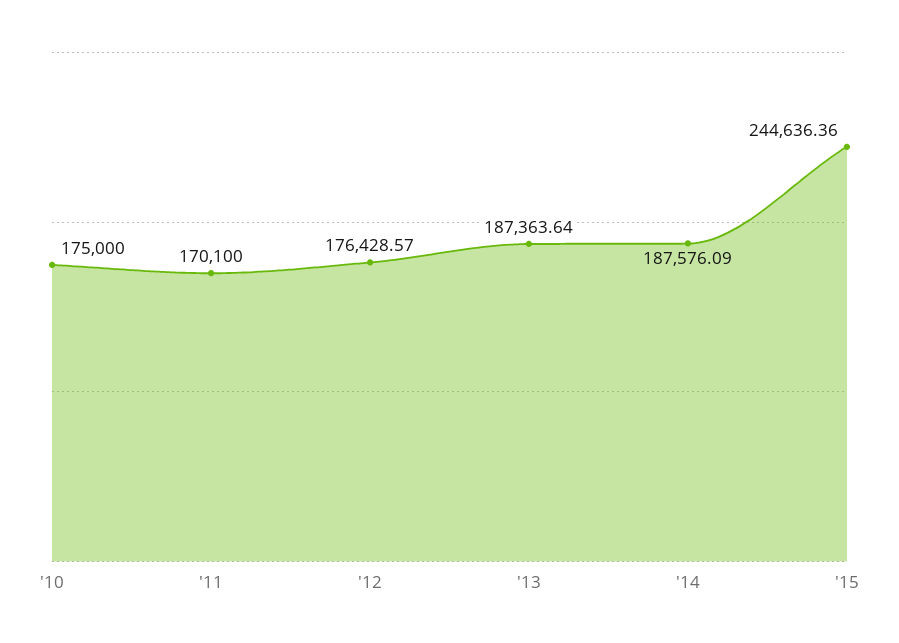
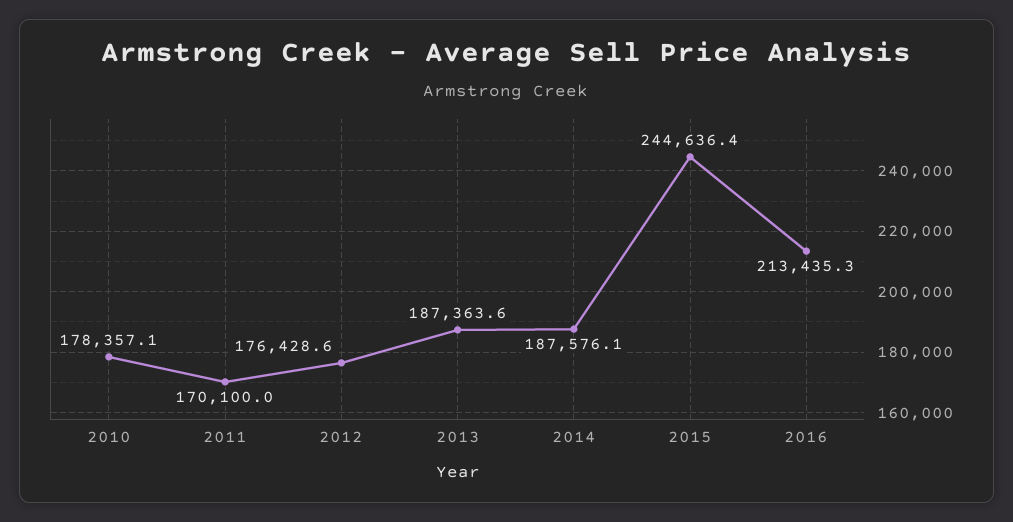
'10: 175000 -> 178357.1
2016: none -> 213435.3

